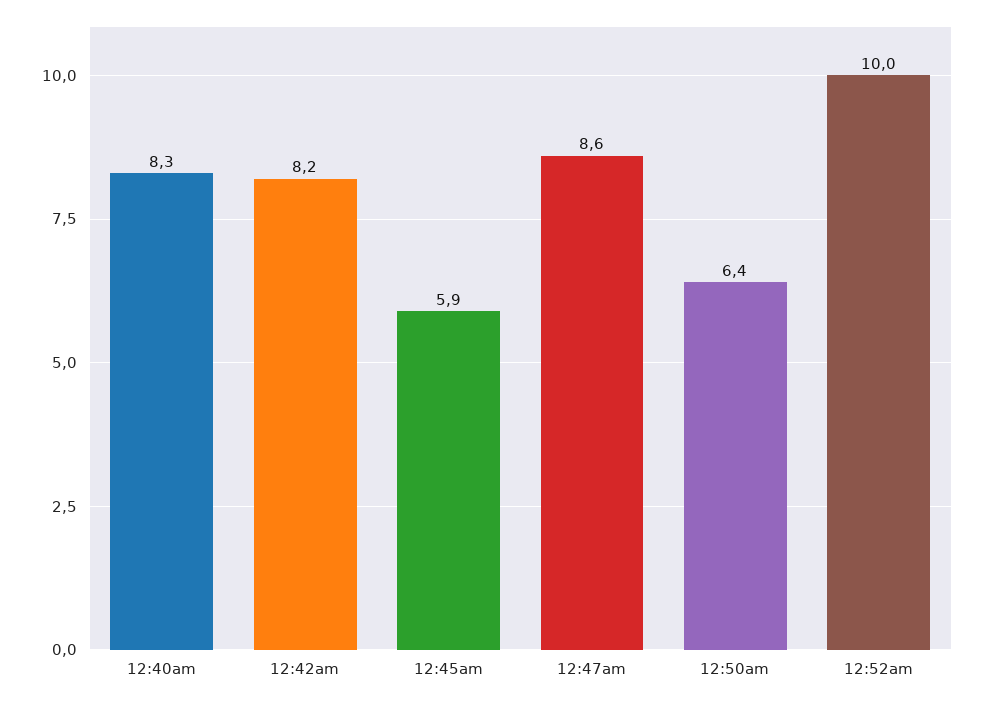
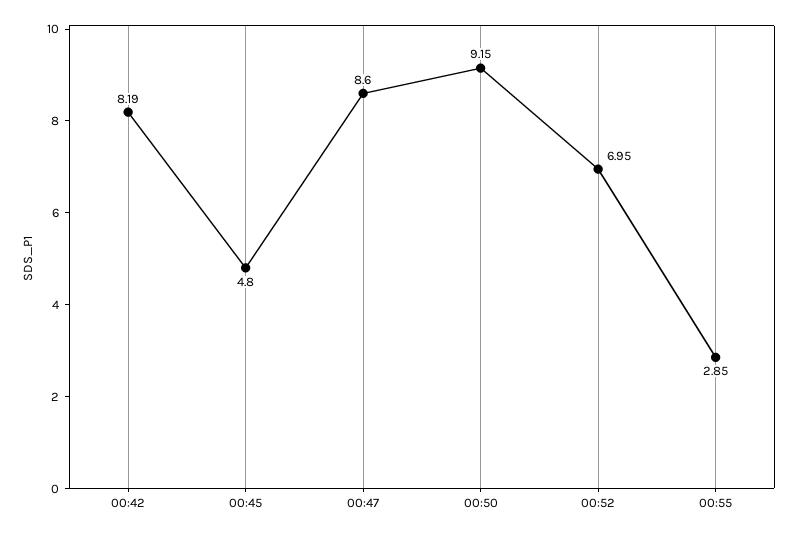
12:40am: 8.3 -> none
12:45am: 5.9 -> 4.8
12:50am: 6.4 -> 9.15
12:52am: 10 -> 6.95
00:55: none -> 2.85

